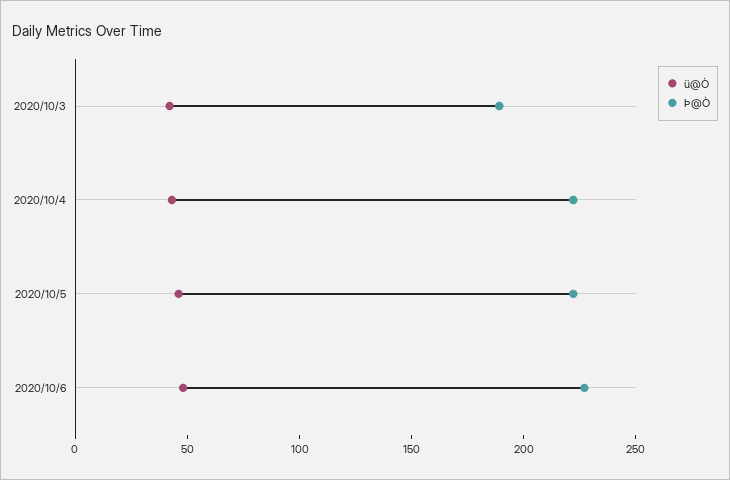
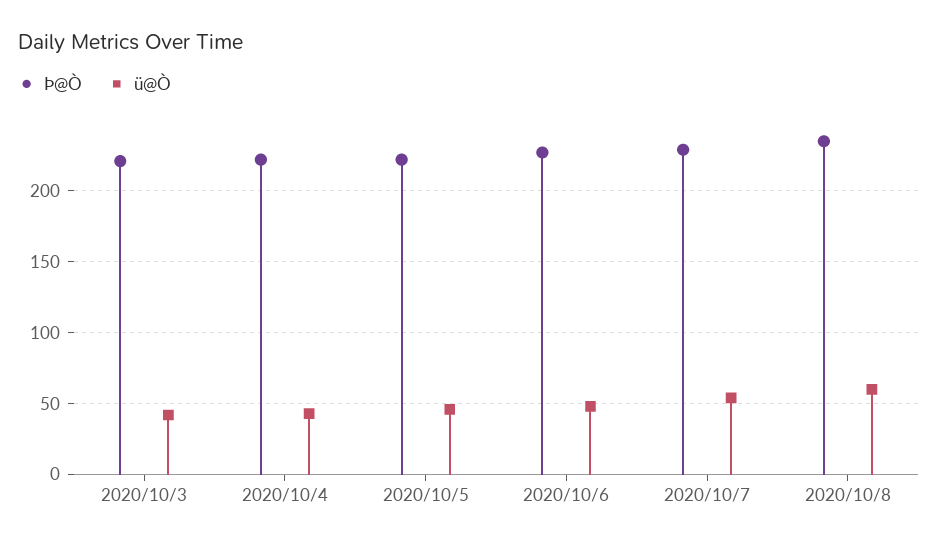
Þ@Ò, 2020/10/3: 190 -> 220
Þ@Ò, 2020/10/7: none -> 230
ü@Ò, 2020/10/7: none -> 55
Þ@Ò, 2020/10/8: none -> 235
ü@Ò, 2020/10/8: none -> 60

